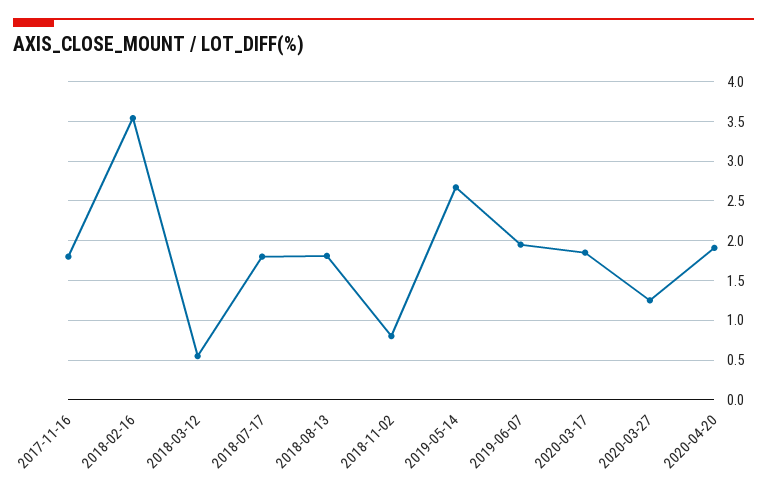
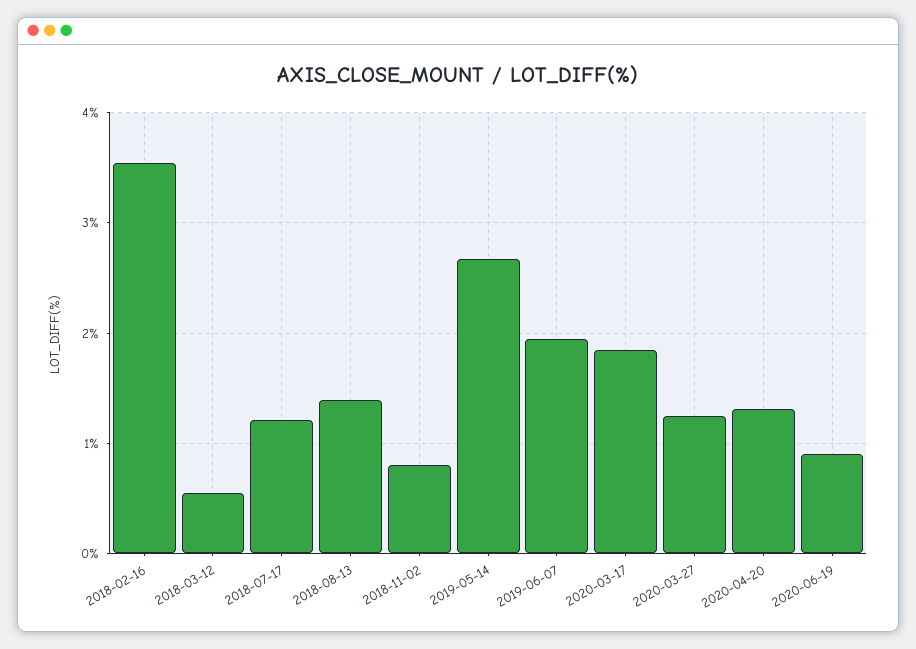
2017-11-16: 1.8 -> none
2018-07-17: 1.8 -> 1.2
2018-08-13: 1.8 -> 1.4
2020-04-20: 1.9 -> 1.3
2020-06-19: none -> 0.9

